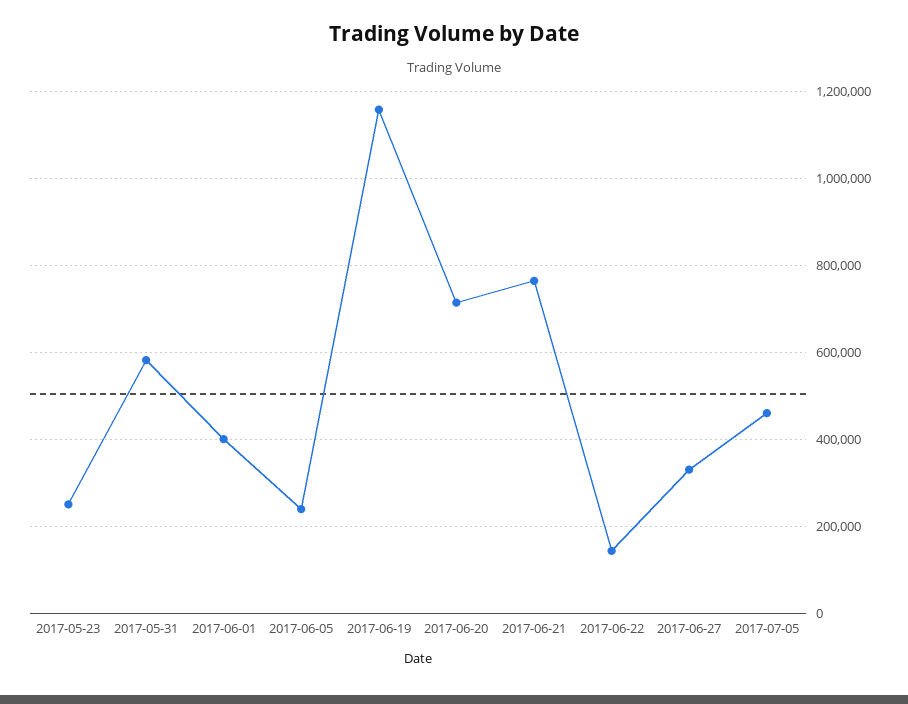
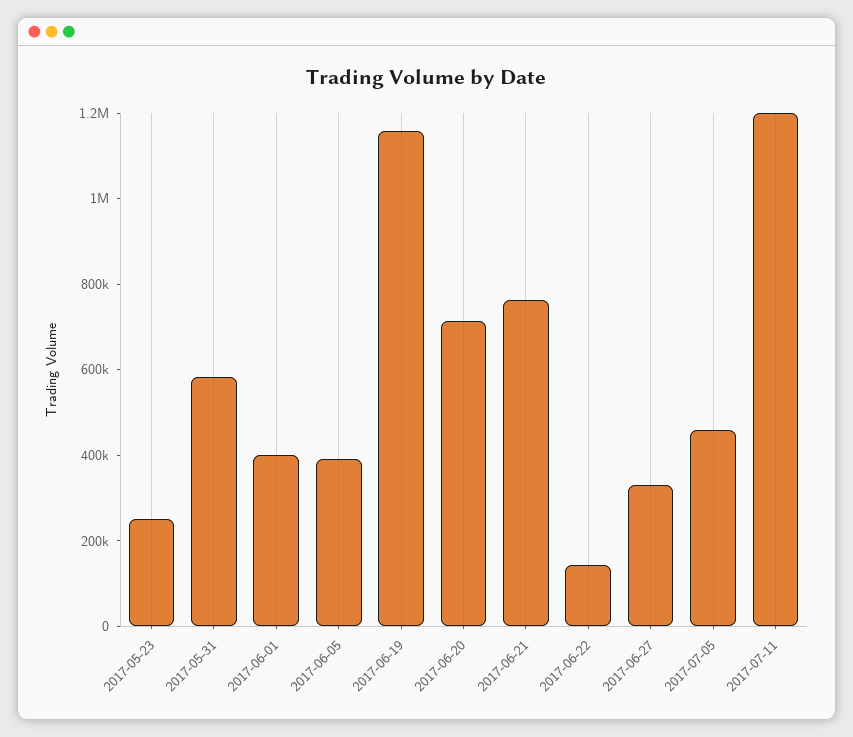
2017-06-05: 240000 -> 400000
2017-07-11: none -> 1200000

